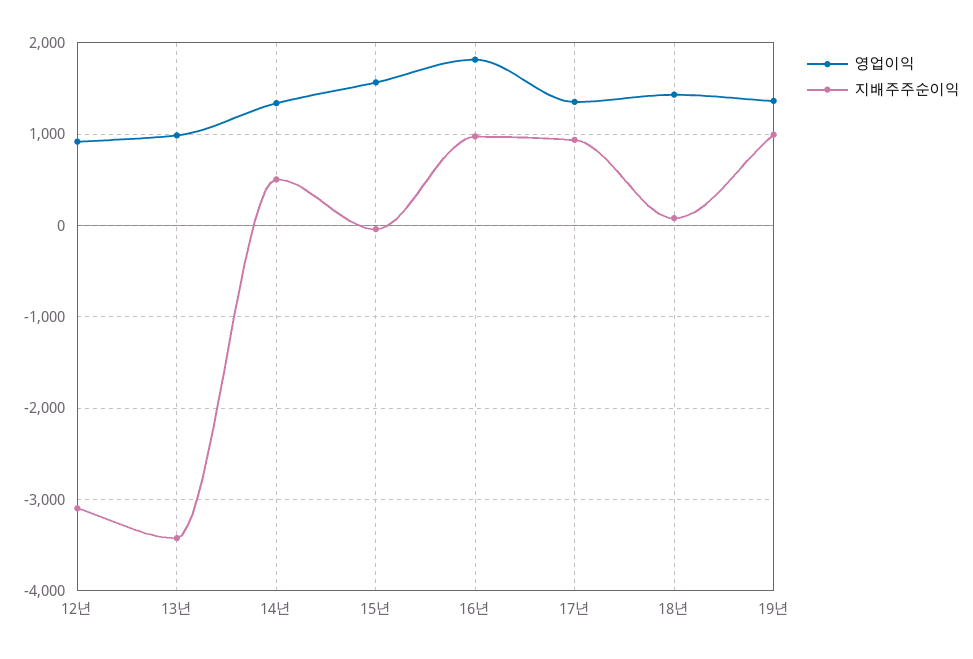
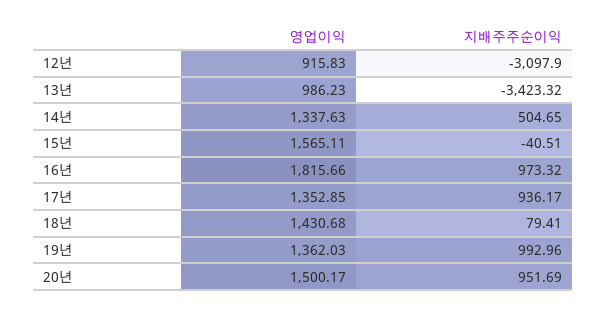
영업이익, 20년: none -> 1500.17
지배주주순이익, 20년: none -> 951.69

